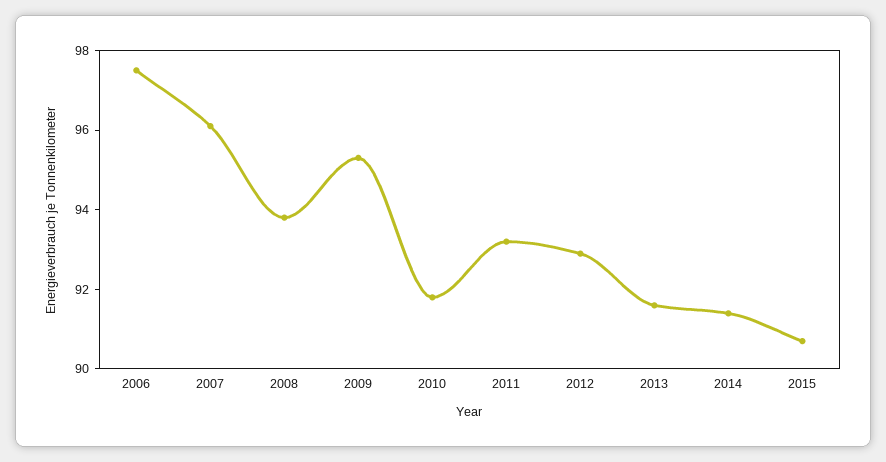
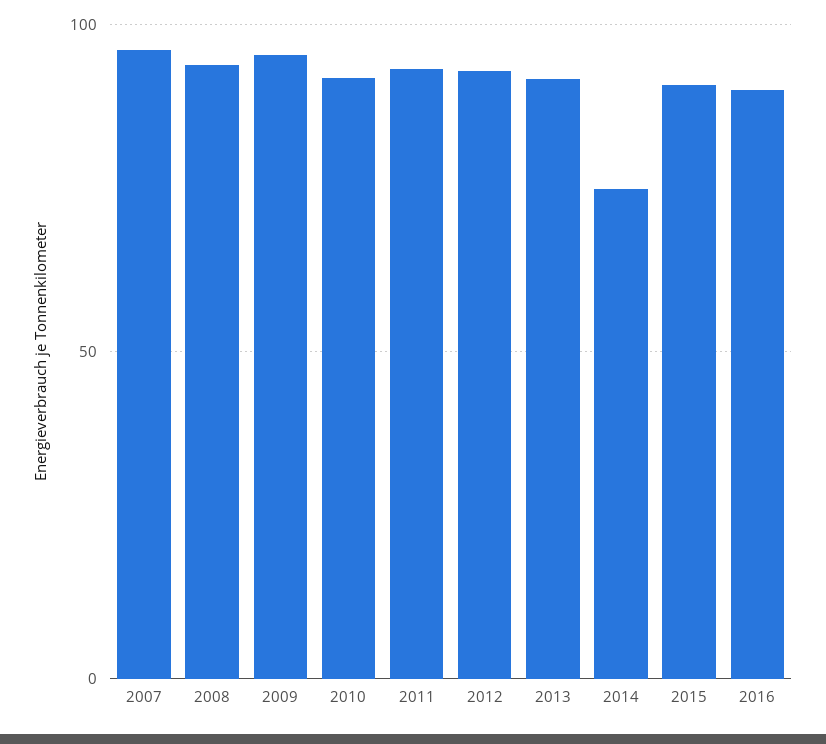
2006: 97.5 -> none
2014: 91.5 -> 75
2016: none -> 90

